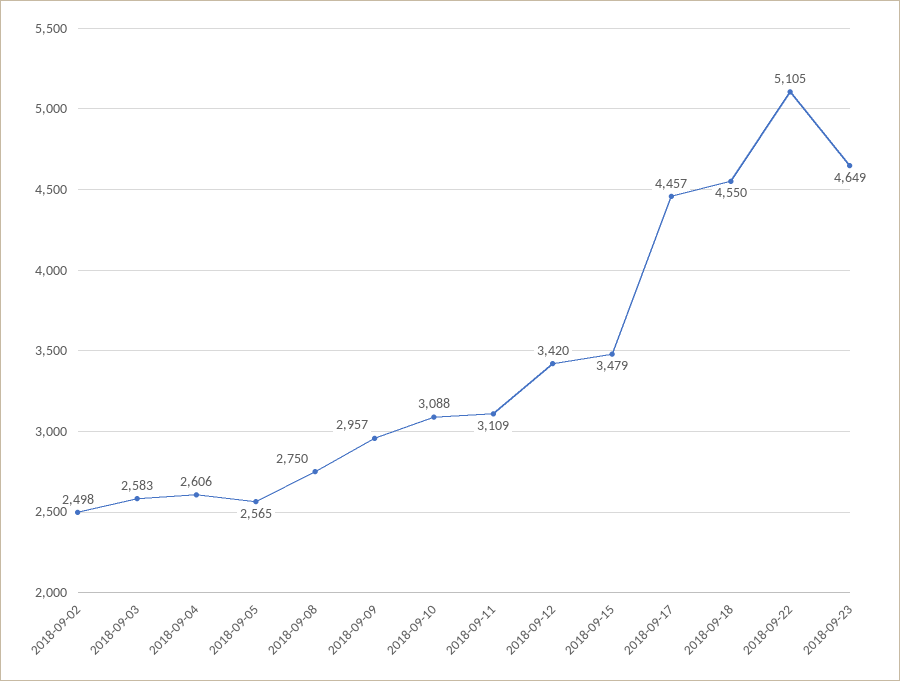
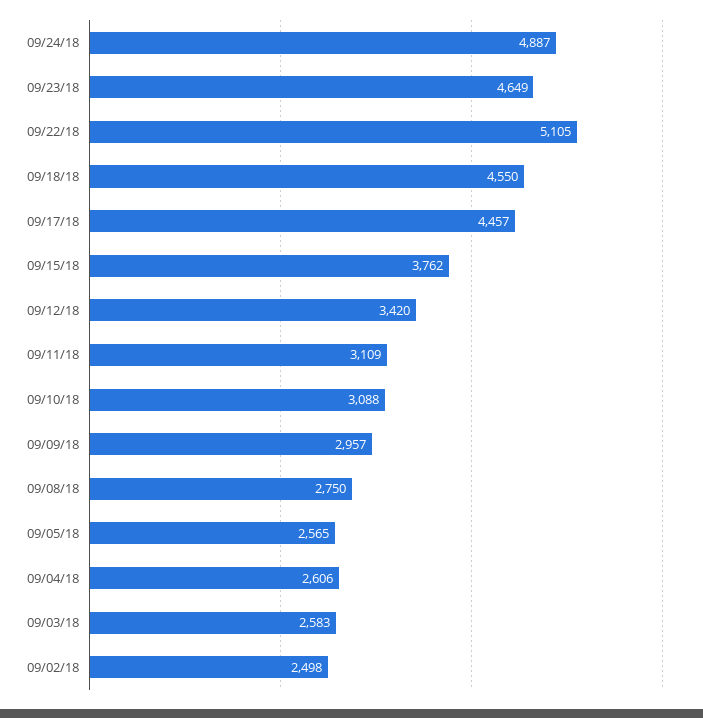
2018-09-15: 3479 -> 3762
09/24/18: none -> 4887

